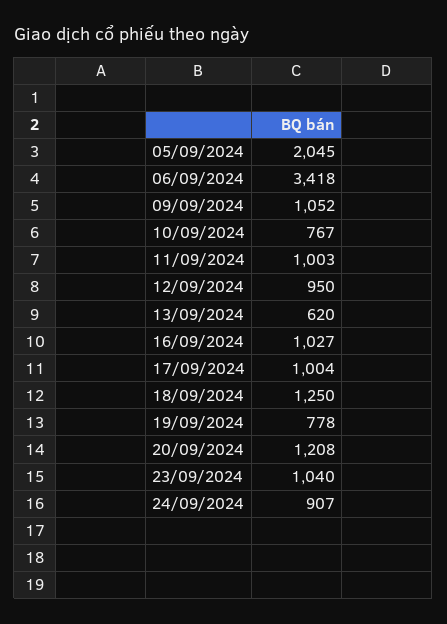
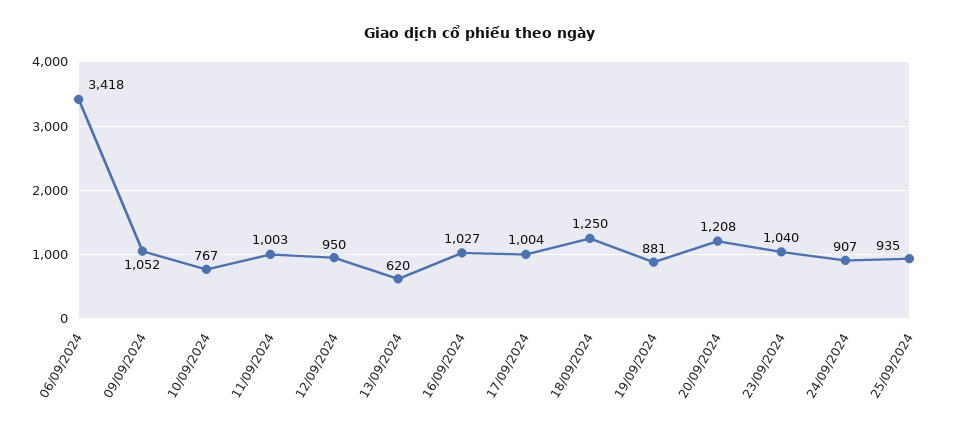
05/09/2024: 2045 -> none
19/09/2024: 778 -> 881
25/09/2024: none -> 935

